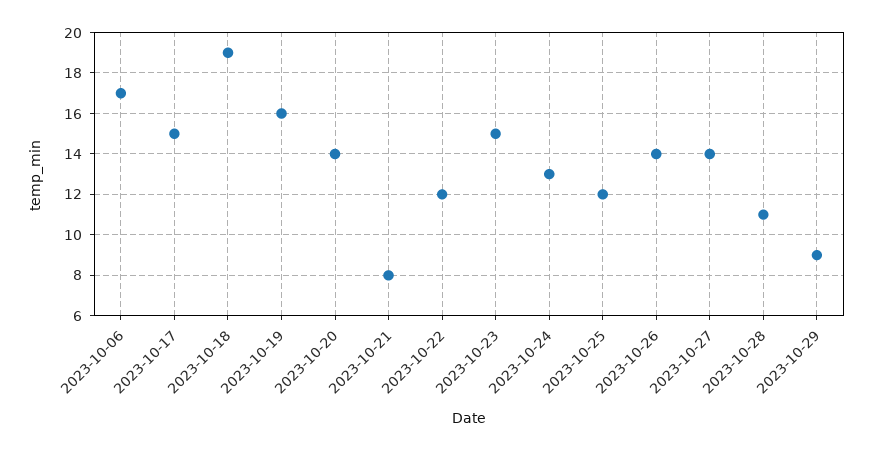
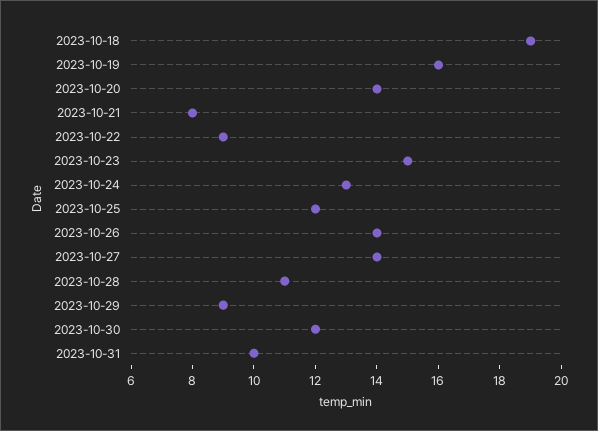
2023-10-06: 17 -> none
2023-10-17: 15 -> none
2023-10-22: 12 -> 9
2023-10-30: none -> 12
2023-10-31: none -> 10

